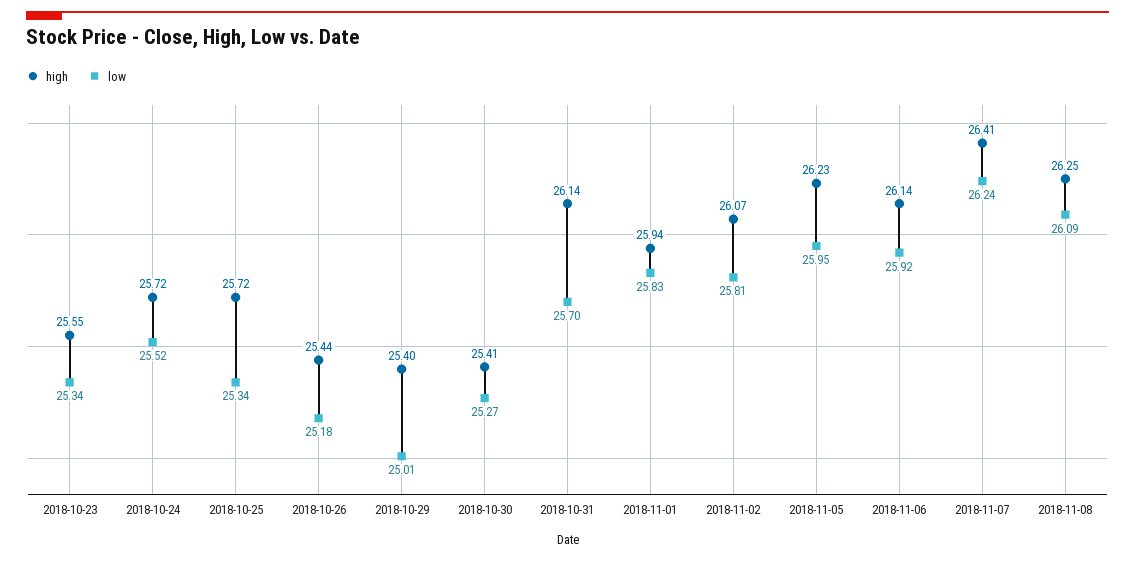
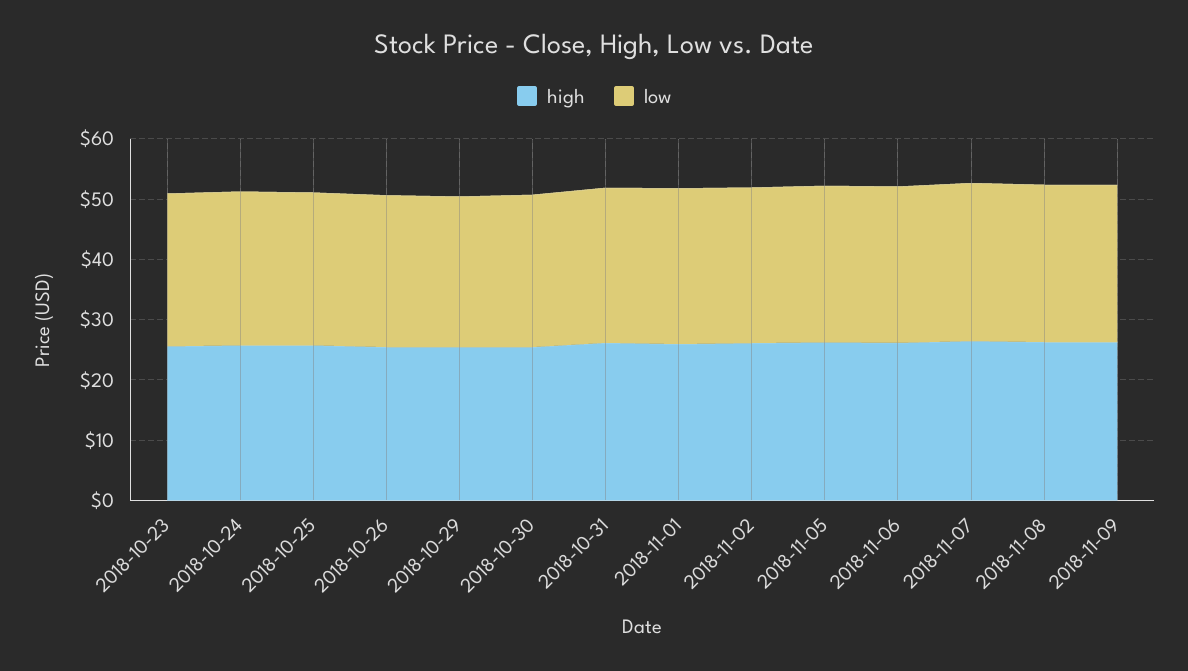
high, 2018-11-09: none -> 26
low, 2018-11-09: none -> 26

